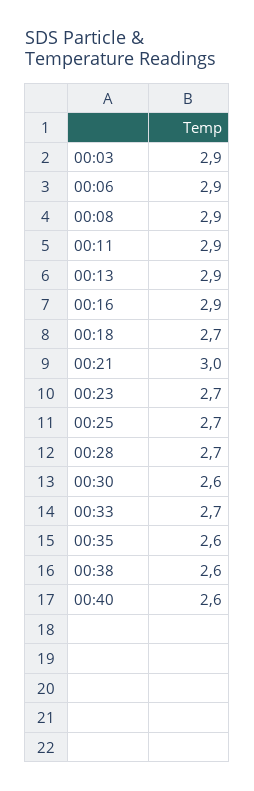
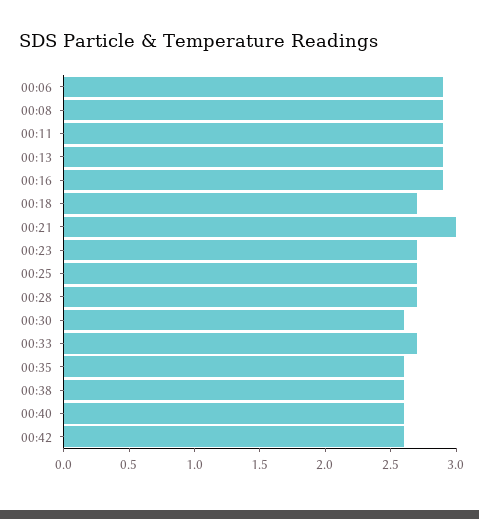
00:03: 2.9 -> none
00:42: none -> 2.6

